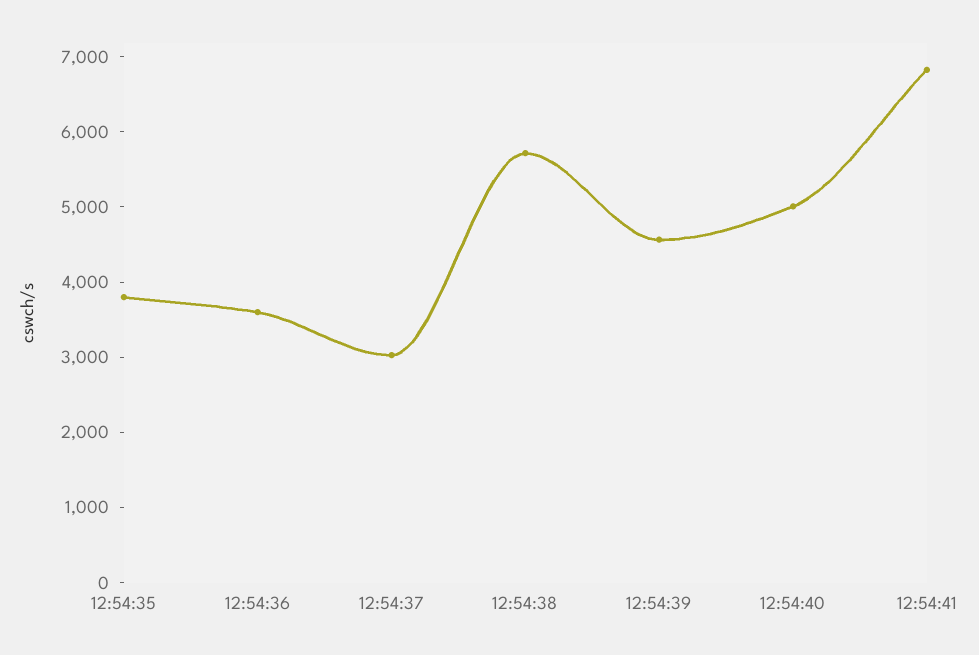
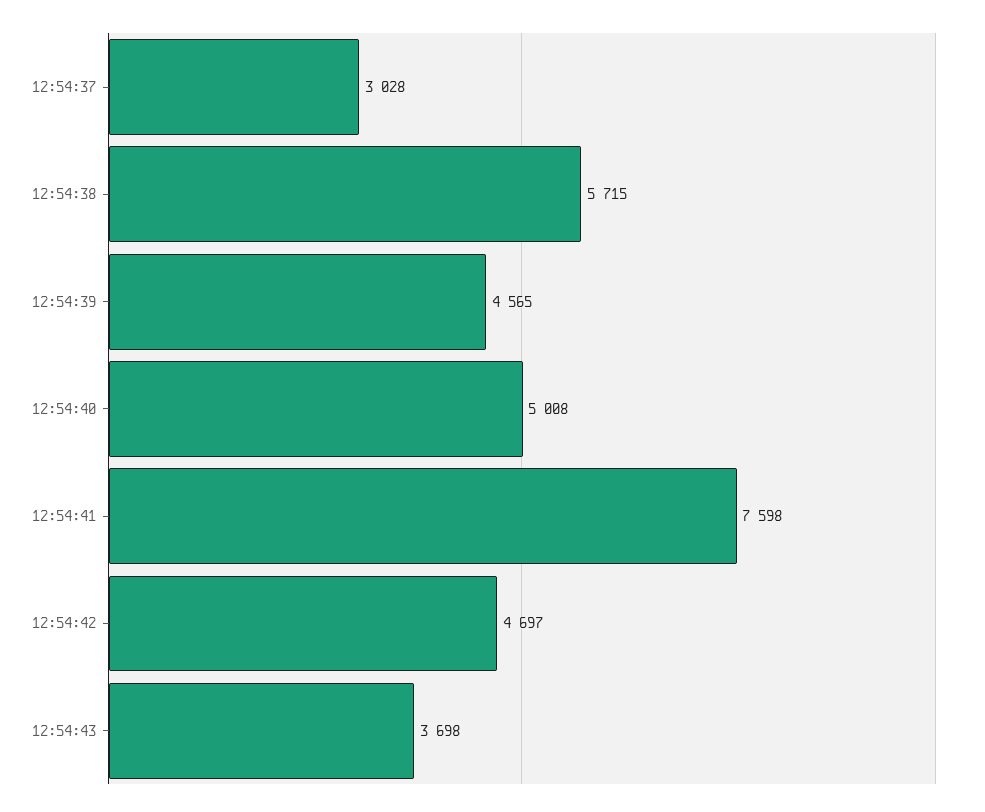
12:54:35: 3800 -> none
12:54:36: 3600 -> none
12:54:41: 6800 -> 7598
12:54:42: none -> 4697
12:54:43: none -> 3698

